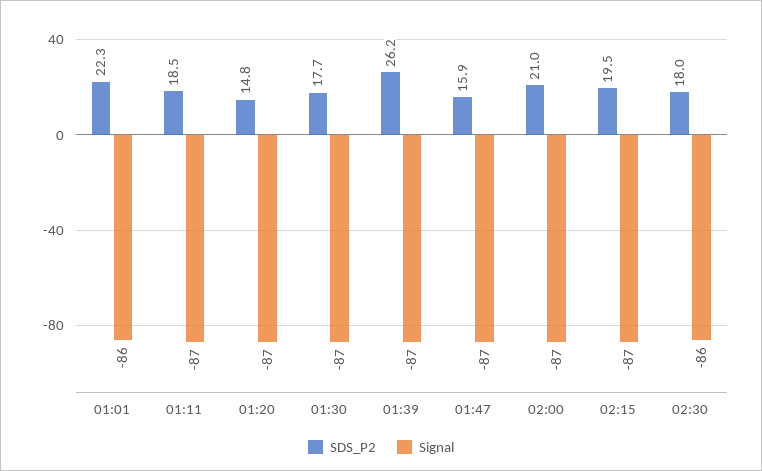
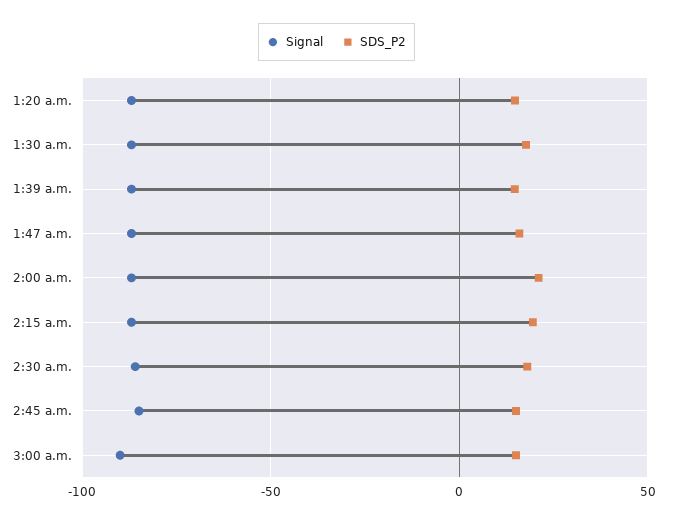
SDS_P2, 01:01: 22.3 -> none
Signal, 01:01: -86 -> none
SDS_P2, 01:11: 18.5 -> none
Signal, 01:11: -87 -> none
SDS_P2, 01:39: 26.2 -> 15
Signal, 2:45 a.m.: none -> -85
SDS_P2, 2:45 a.m.: none -> 15
Signal, 3:00 a.m.: none -> -90
SDS_P2, 3:00 a.m.: none -> 15

